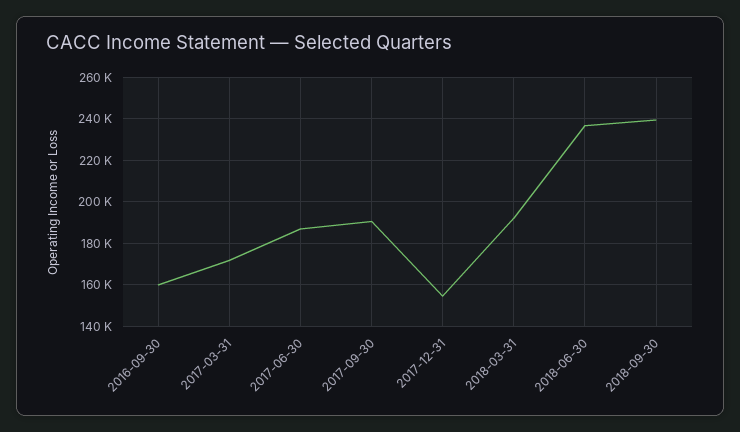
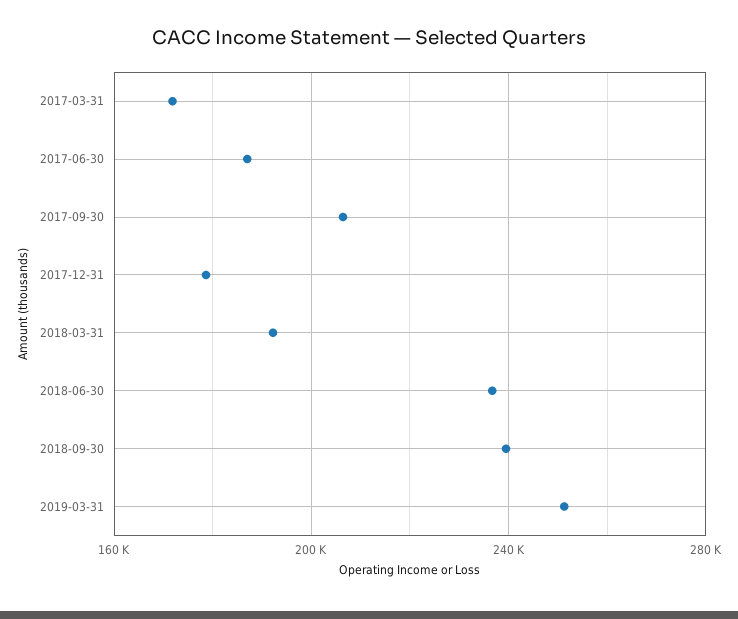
2016-09-30: 160000 -> none
2017-09-30: 190000 -> 205000
2017-12-31: 155000 -> 180000
2019-03-31: none -> 250000

